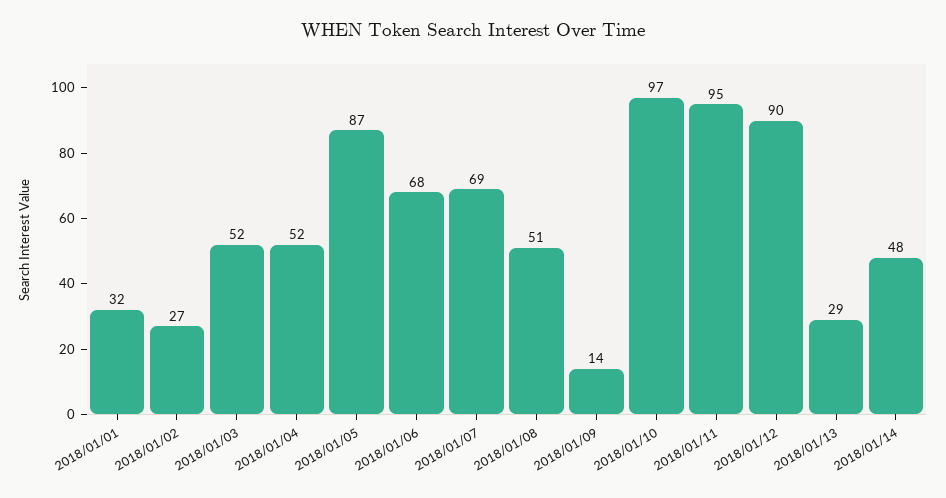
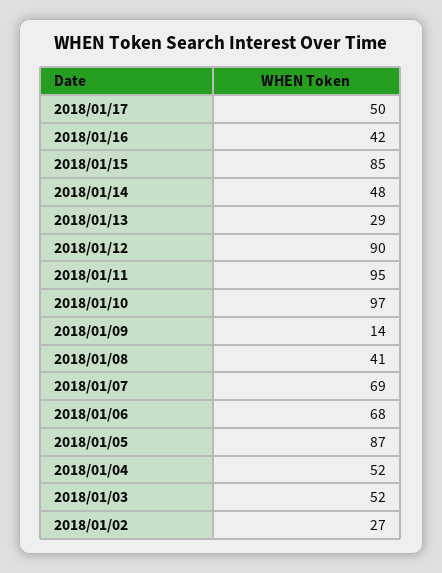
2018/01/01: 32 -> none
2018/01/08: 51 -> 41
2018/01/17: none -> 50
2018/01/16: none -> 42
2018/01/15: none -> 85

